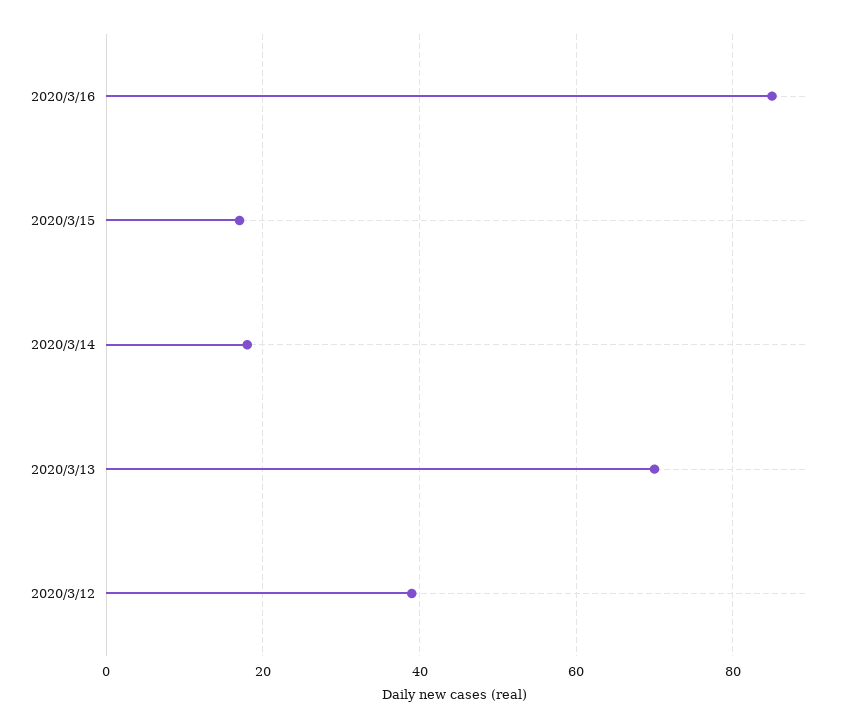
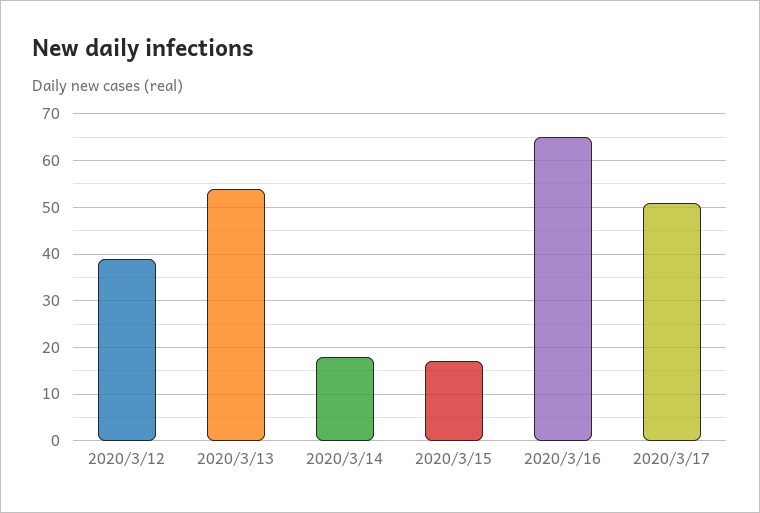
2020/3/16: 85 -> 65
2020/3/13: 70 -> 55
2020/3/17: none -> 50

